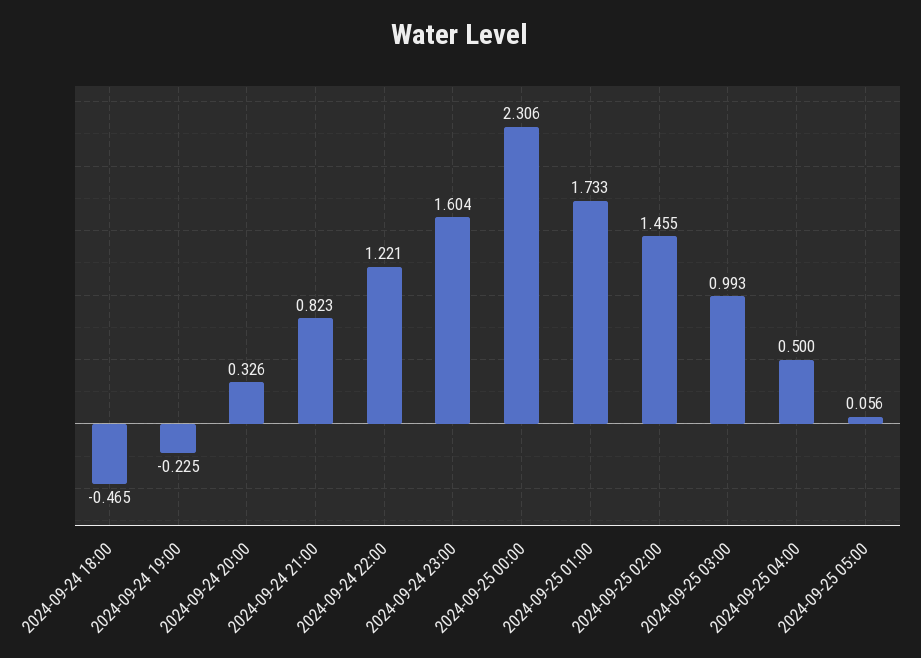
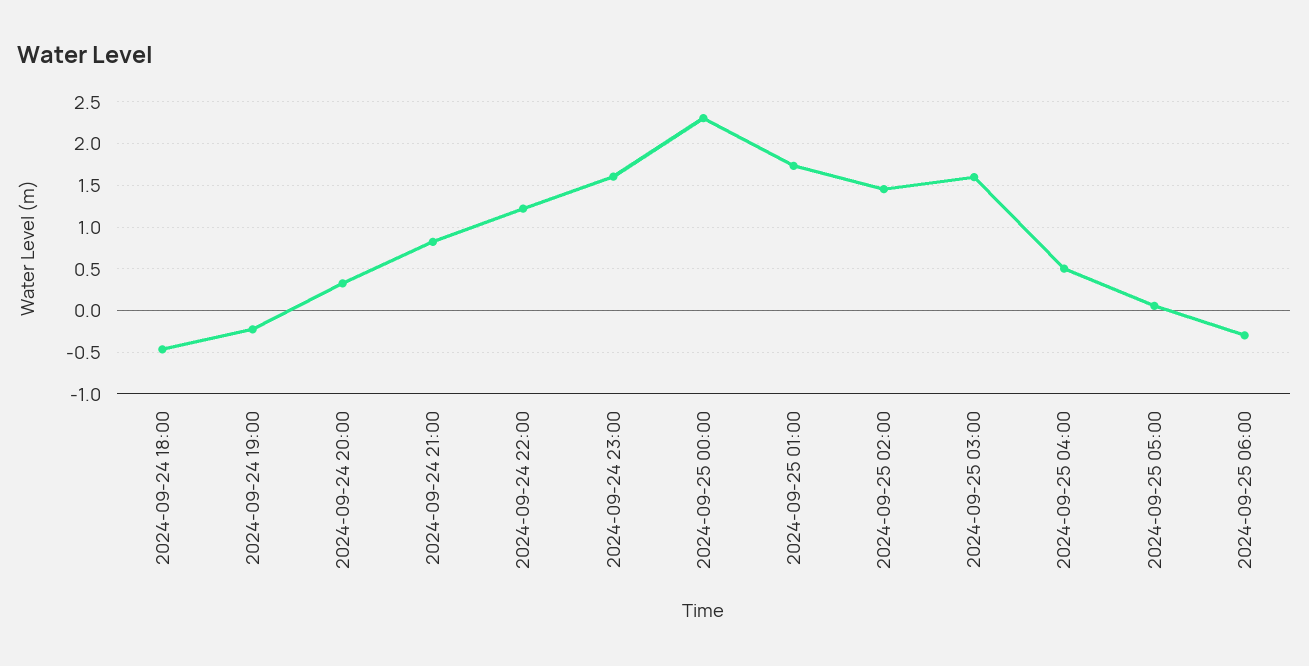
2024-09-25 03:00: 0.993 -> 1.6
2024-09-25 06:00: none -> -0.3

